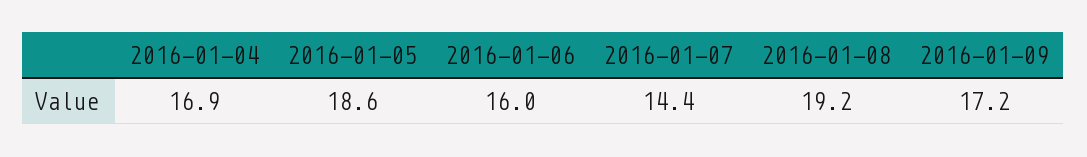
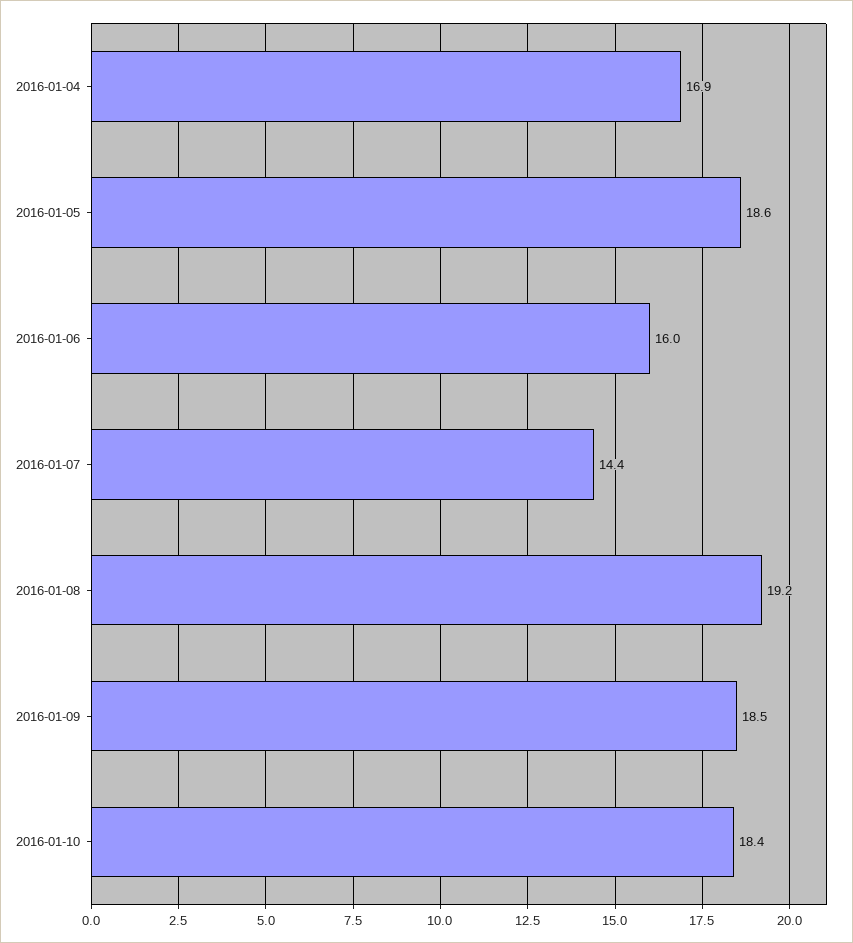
2016-01-09: 17.2 -> 18.5
2016-01-10: none -> 18.4

